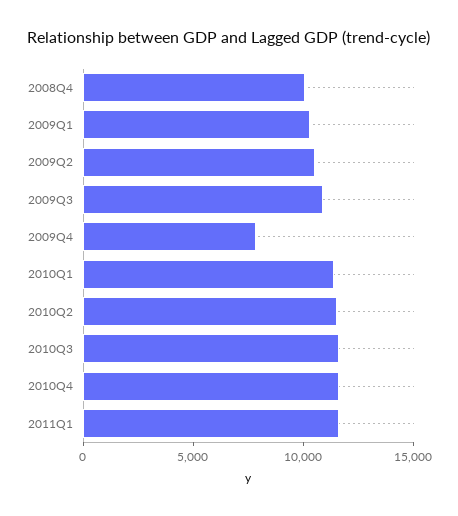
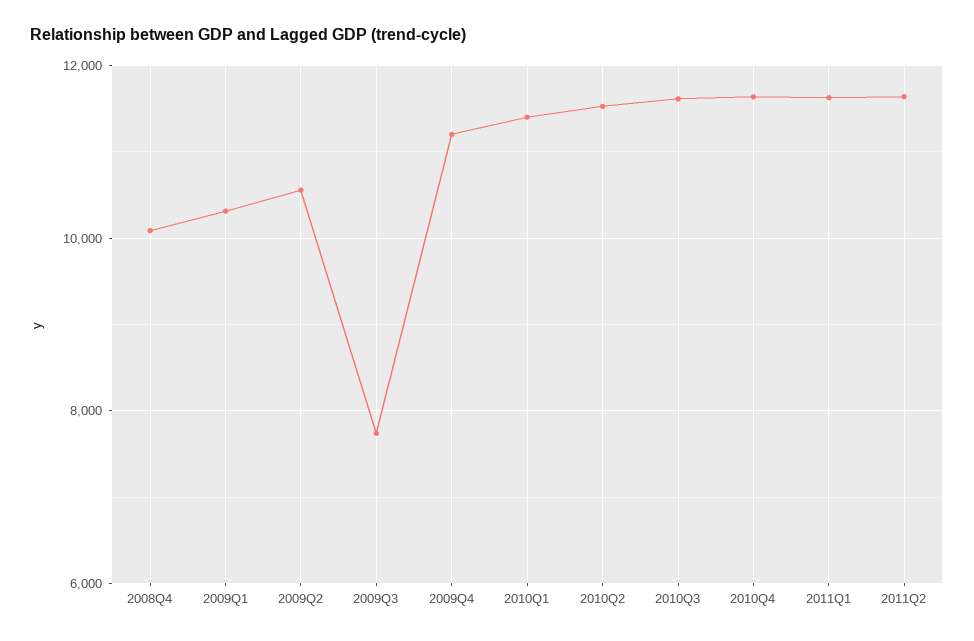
2009Q3: 11000 -> 7800
2009Q4: 8000 -> 11200
2011Q2: none -> 11600

